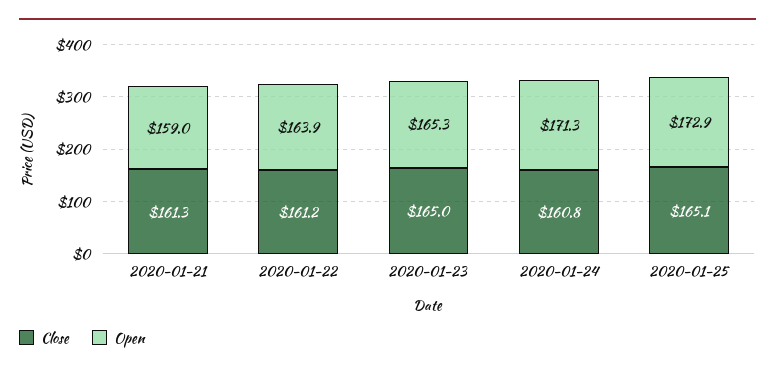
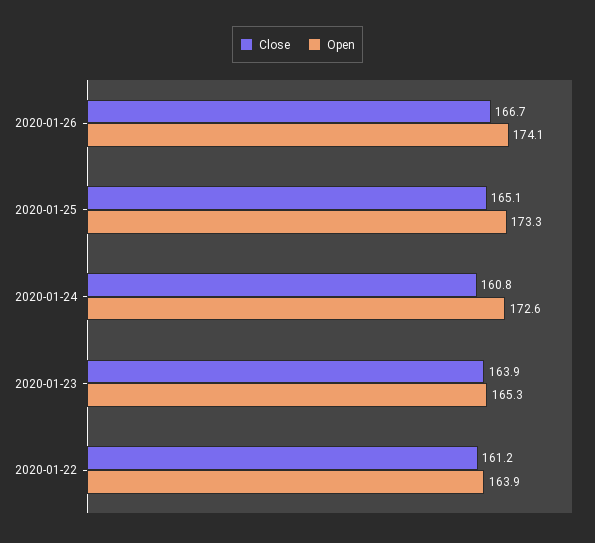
Close, 2020-01-21: 161.3 -> none
Open, 2020-01-21: 159 -> none
Close, 2020-01-23: 165 -> 163.9
Open, 2020-01-24: 171.3 -> 172.6
Open, 2020-01-25: 172.9 -> 173.3
Close, 2020-01-26: none -> 166.7
Open, 2020-01-26: none -> 174.1

